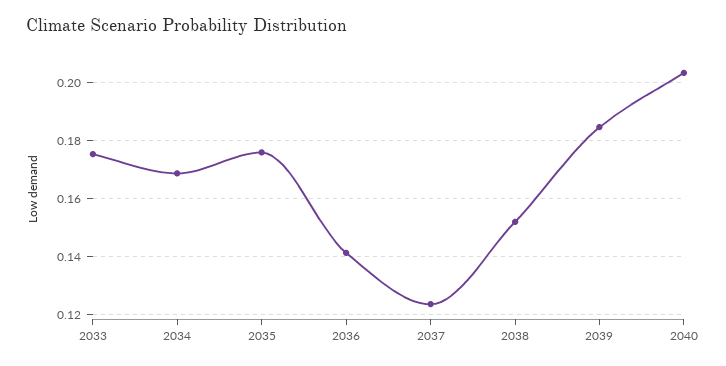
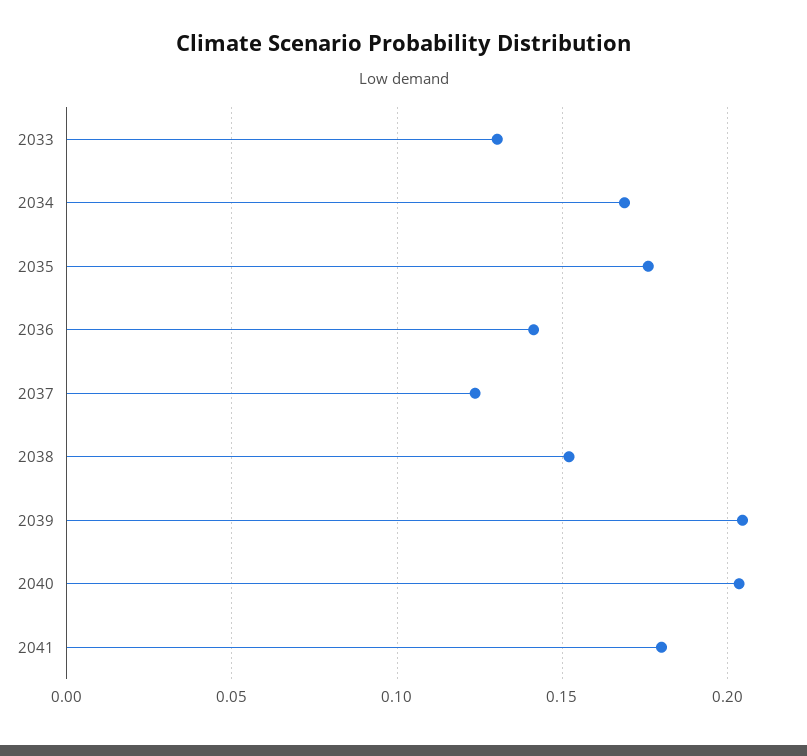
2033: 0.175 -> 0.13
2039: 0.185 -> 0.205
2041: none -> 0.18

